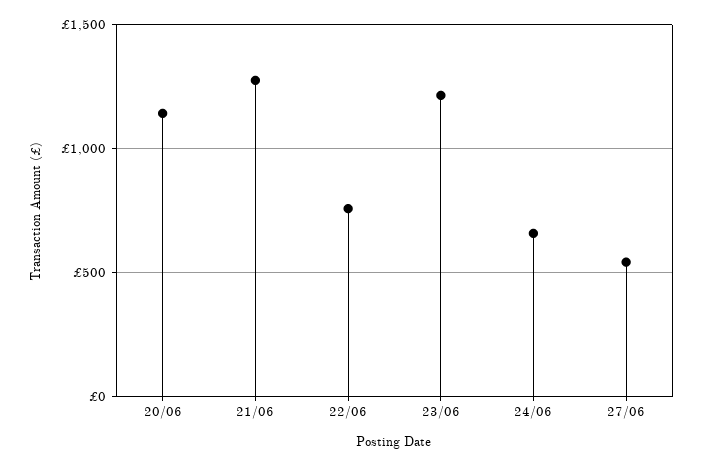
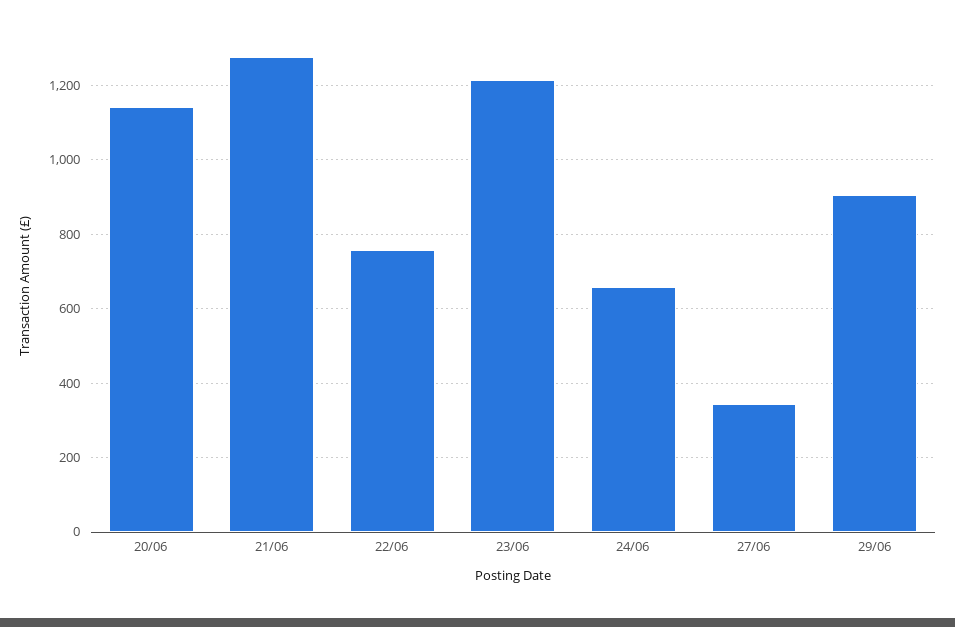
27/06: 550 -> 340
29/06: none -> 900

